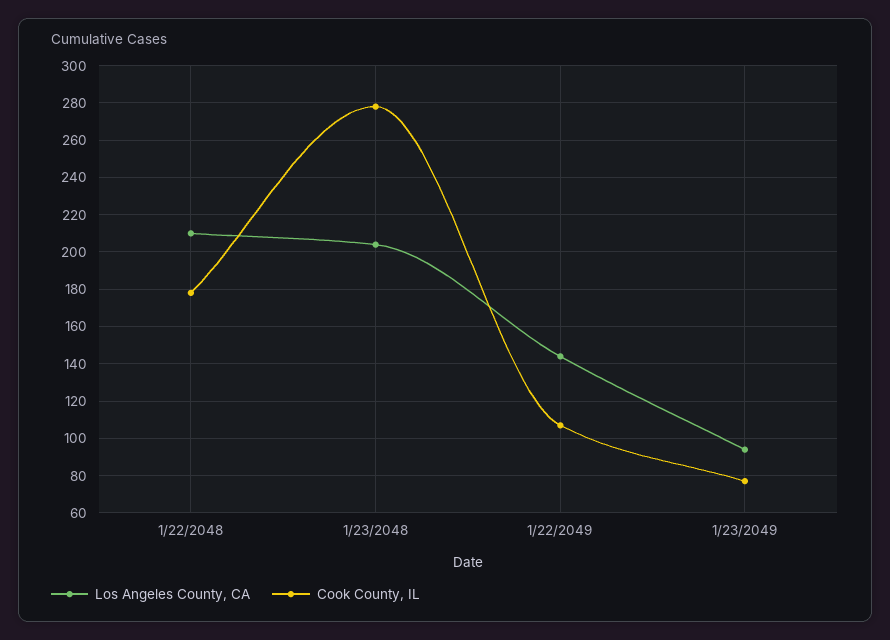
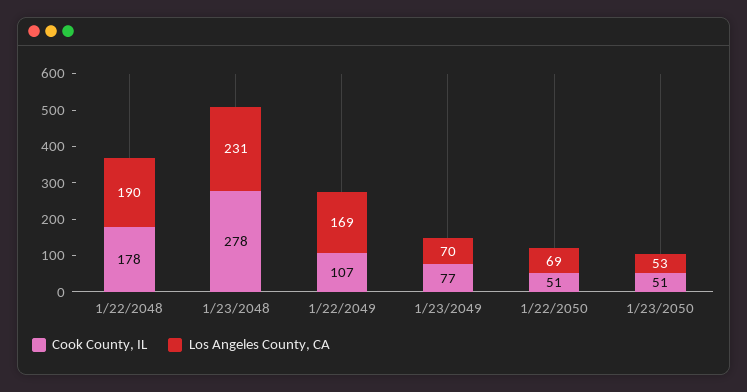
Los Angeles County, CA, 1/22/2048: 210 -> 190
Los Angeles County, CA, 1/23/2048: 205 -> 231
Los Angeles County, CA, 1/22/2049: 145 -> 169
Los Angeles County, CA, 1/23/2049: 95 -> 70
Cook County, IL, 1/22/2050: none -> 51
Los Angeles County, CA, 1/22/2050: none -> 69
Cook County, IL, 1/23/2050: none -> 51
Los Angeles County, CA, 1/23/2050: none -> 53

